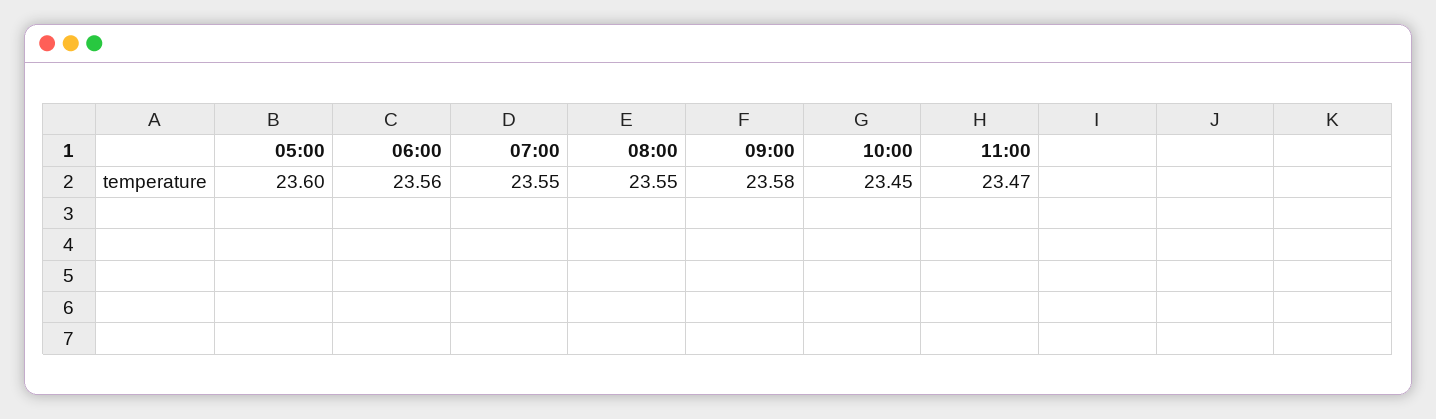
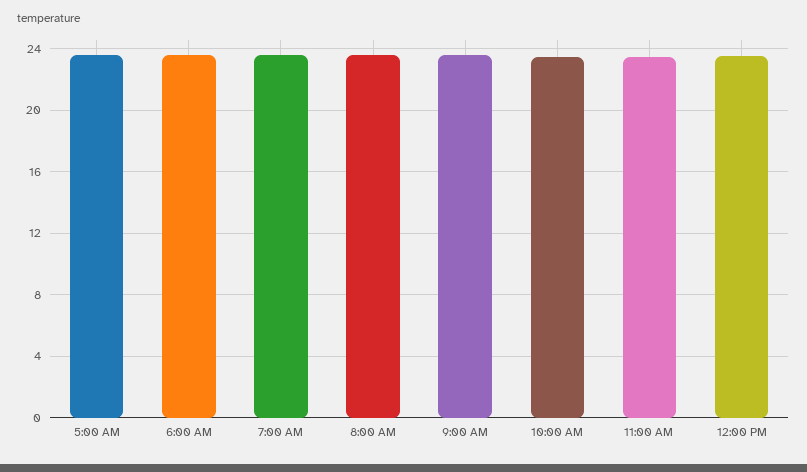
12:00 PM: none -> 23.5

